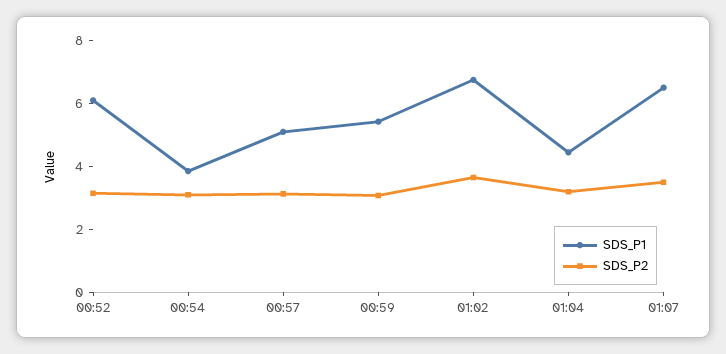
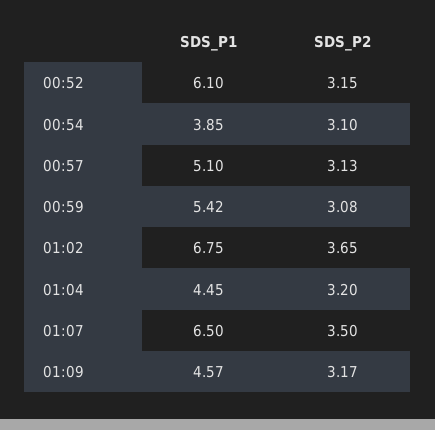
SDS_P1, 01:09: none -> 4.57
SDS_P2, 01:09: none -> 3.17

